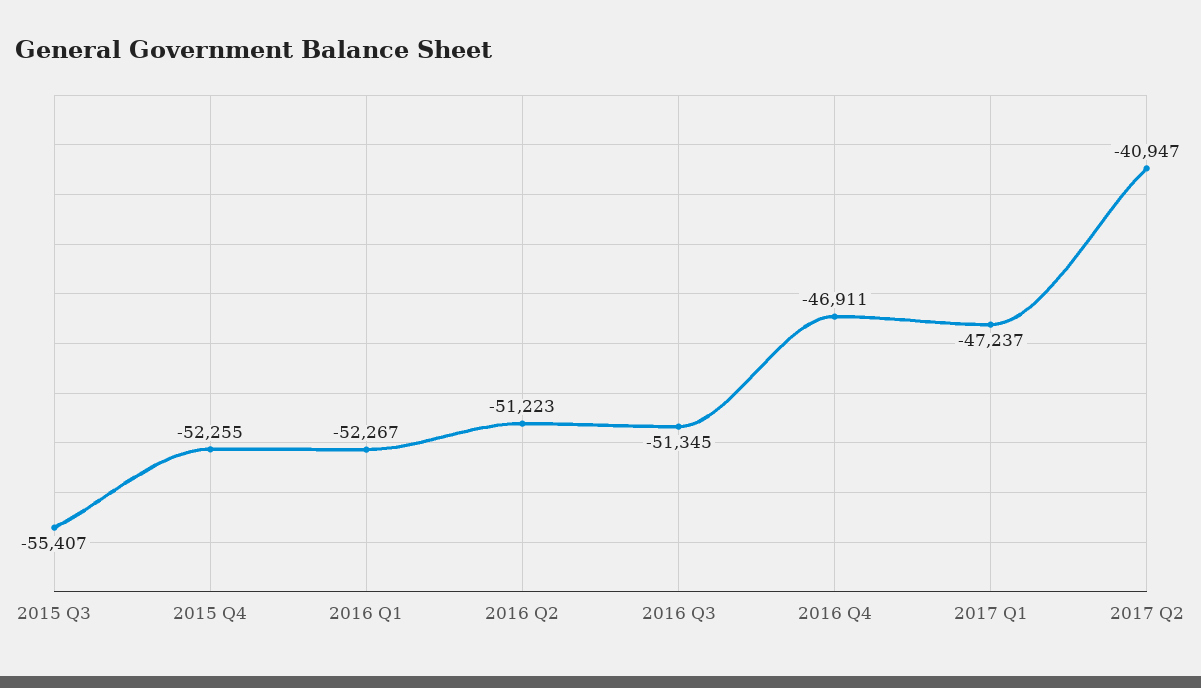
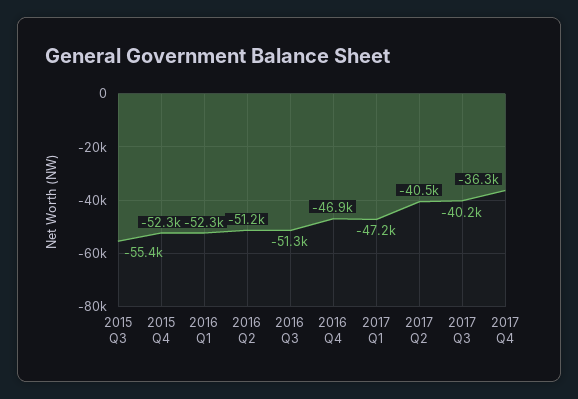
2017 Q2: -40947 -> -40500
2017 Q3: none -> -40200
2017 Q4: none -> -36300

